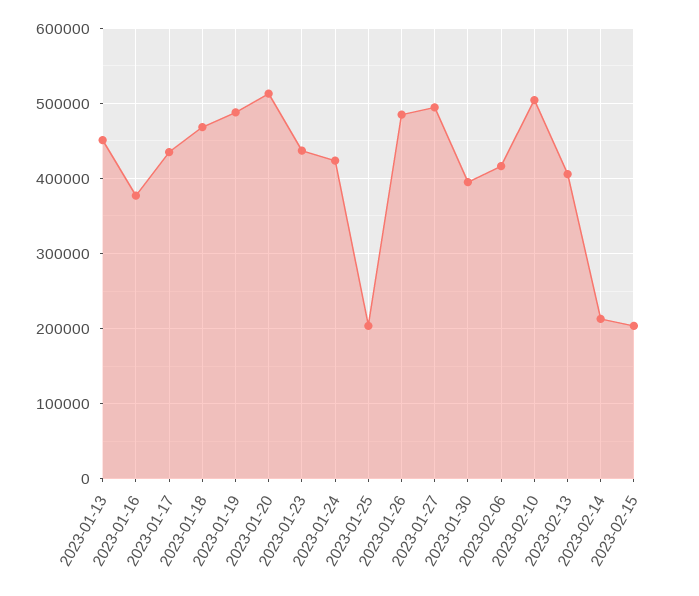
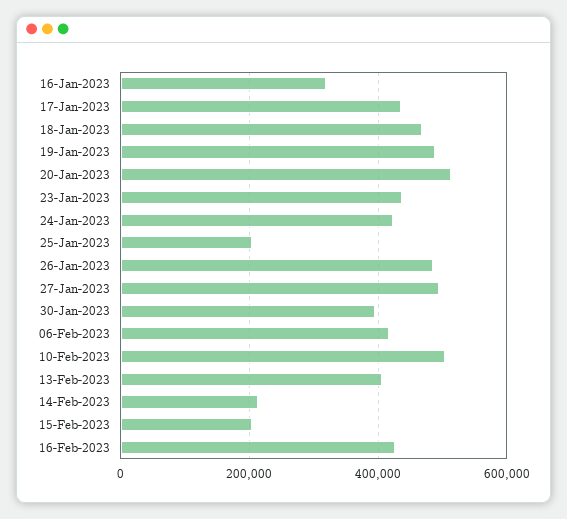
2023-01-13: 450000 -> none
2023-01-16: 380000 -> 320000
16-Feb-2023: none -> 420000

